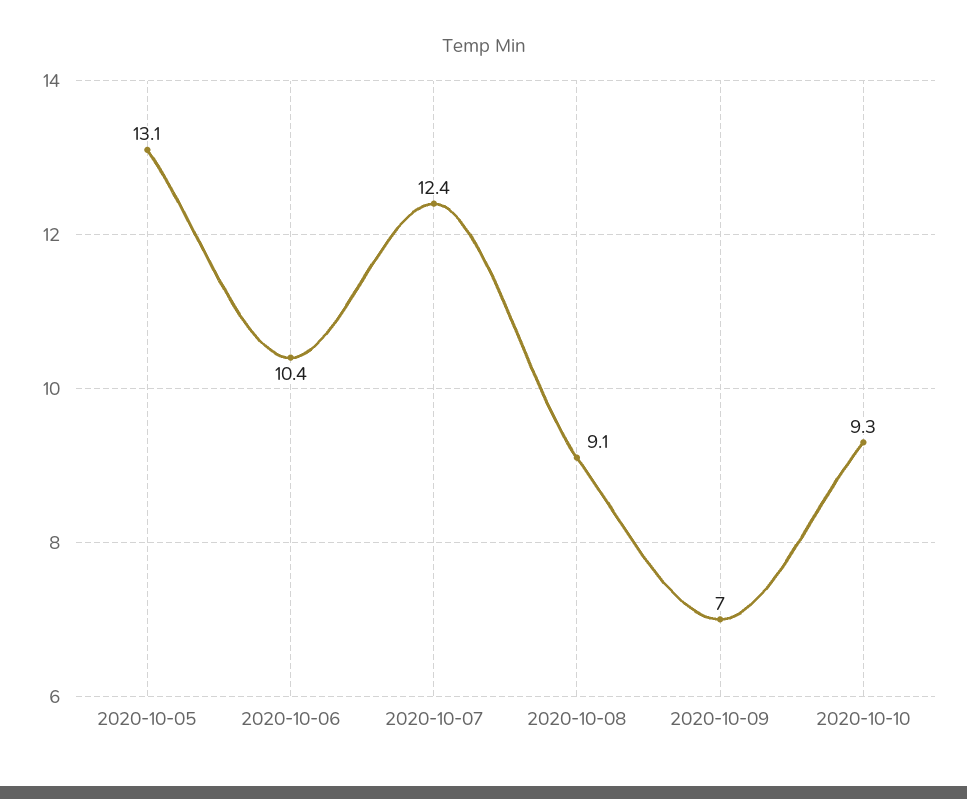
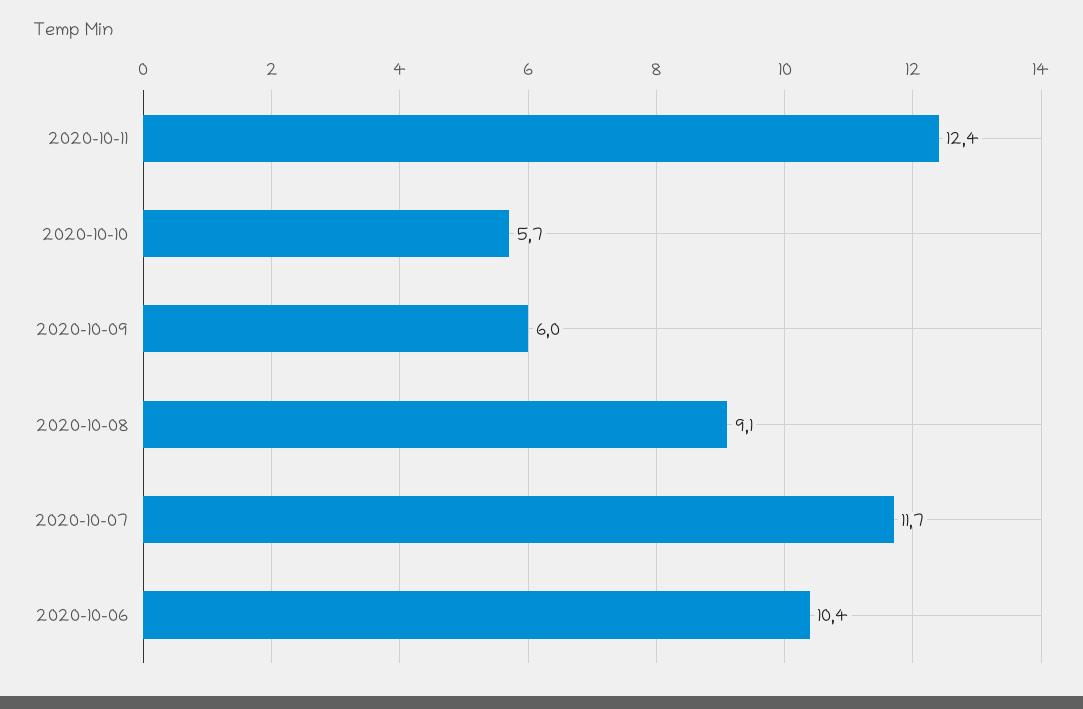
2020-10-05: 13.1 -> none
2020-10-07: 12.4 -> 11.7
2020-10-09: 7 -> 6
2020-10-10: 9.3 -> 5.7
2020-10-11: none -> 12.4

